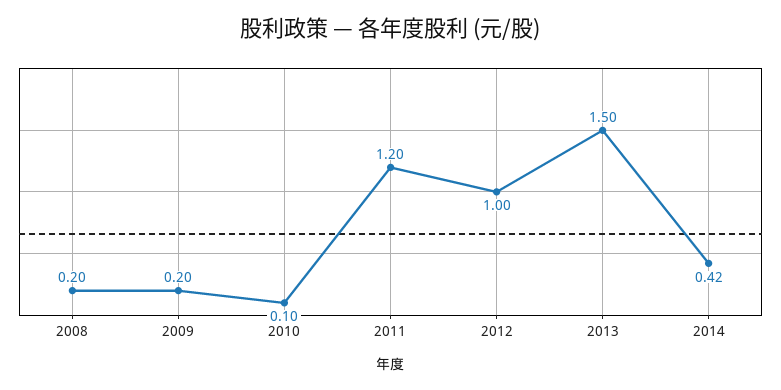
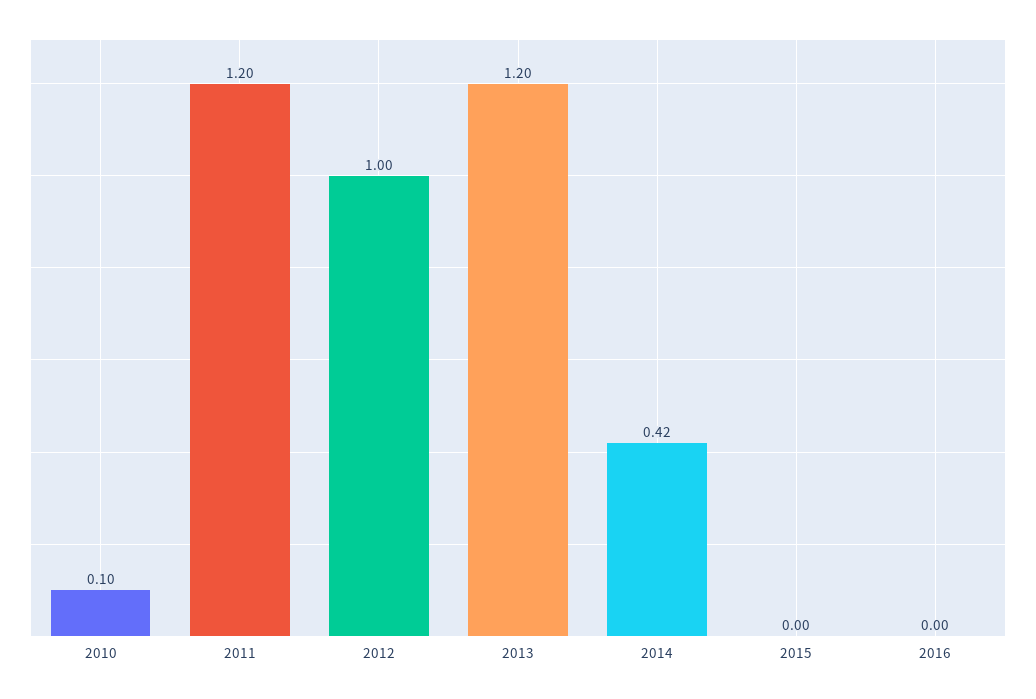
2008: 0.2 -> none
2009: 0.2 -> none
2013: 1.5 -> 1.2
2015: none -> 0
2016: none -> 0

